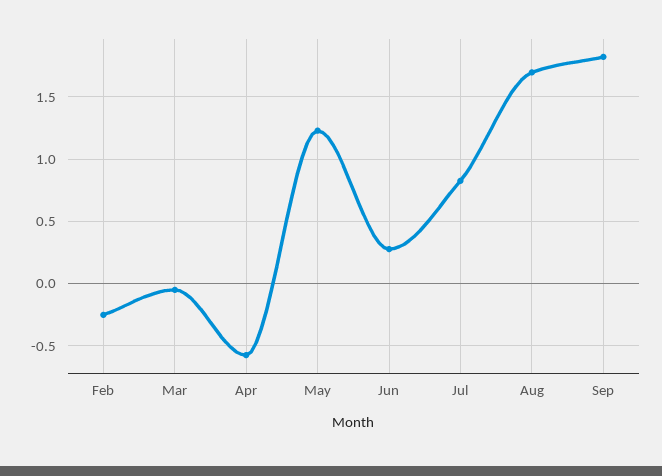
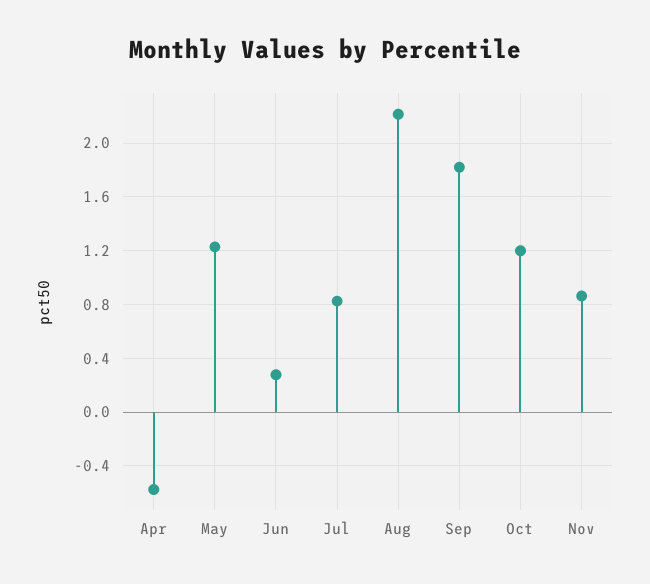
Feb: -0.25 -> none
Mar: -0.05 -> none
Aug: 1.7 -> 2.2
Oct: none -> 1.2
Nov: none -> 0.85

